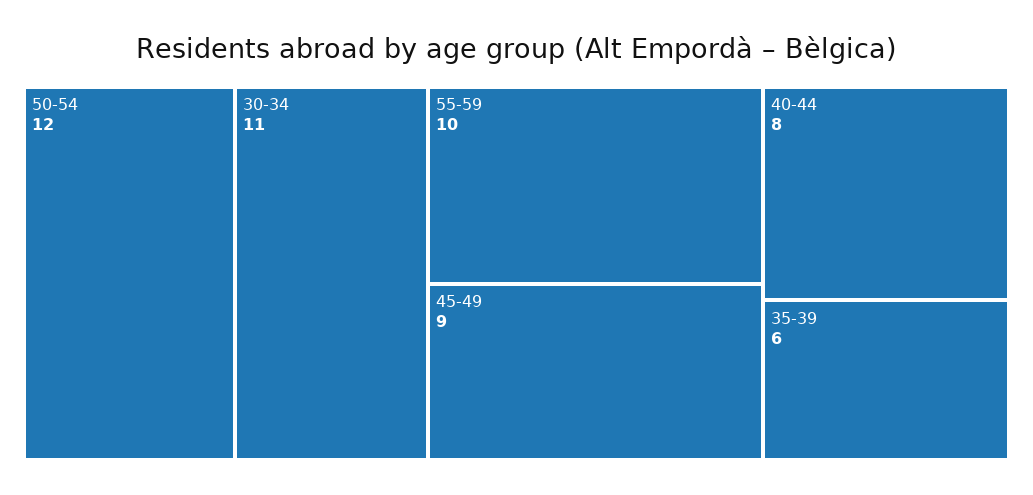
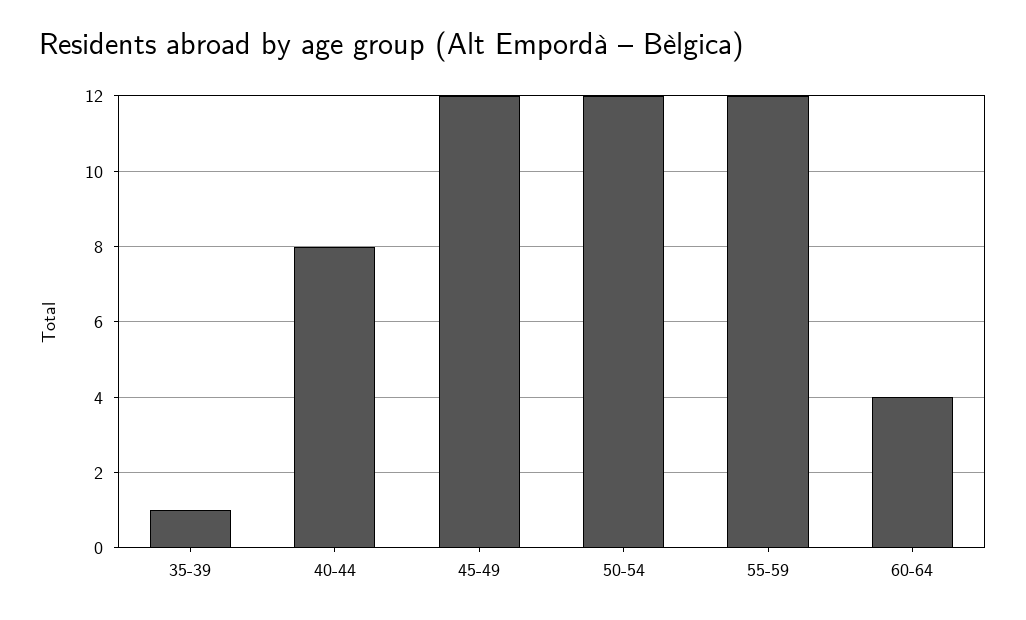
30-34: 11 -> none
55-59: 10 -> 12
45-49: 9 -> 12
35-39: 6 -> 1
60-64: none -> 4

